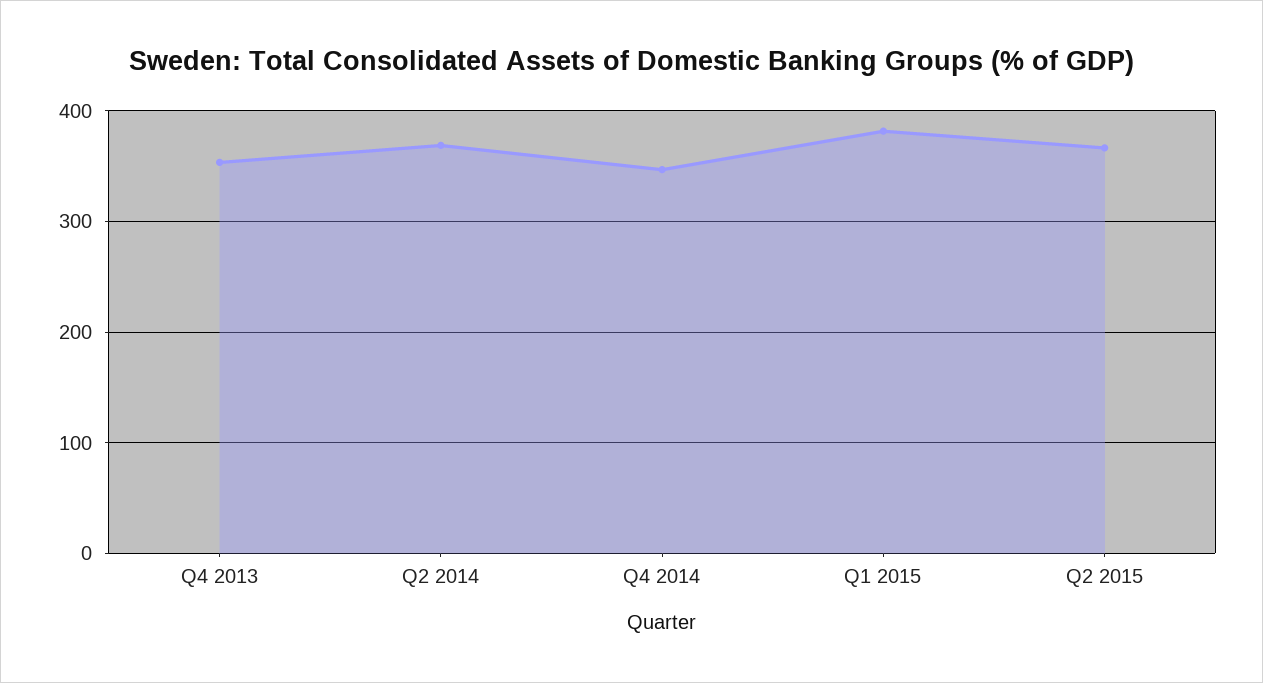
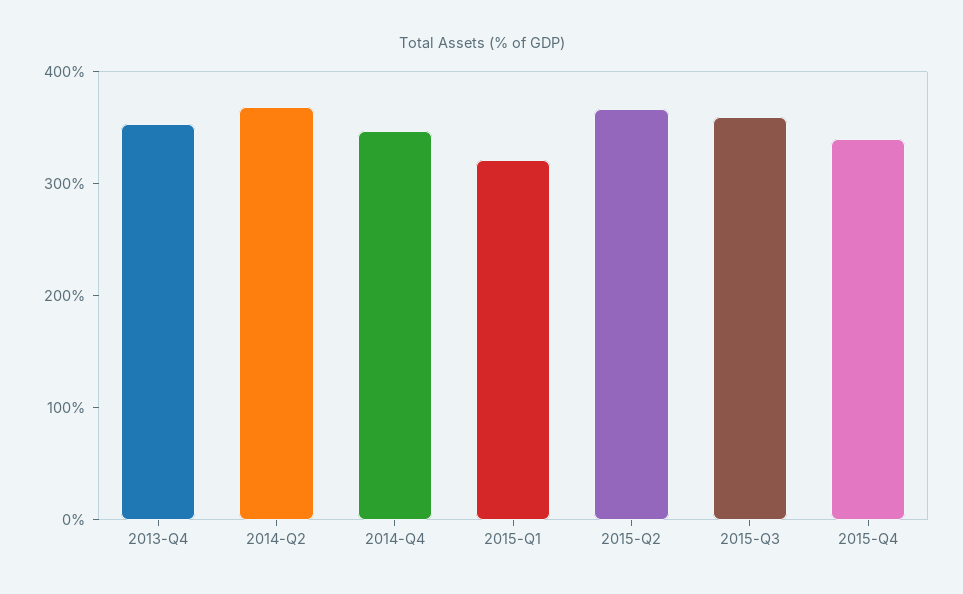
Q1 2015: 380 -> 320
2015-Q3: none -> 360
2015-Q4: none -> 340

